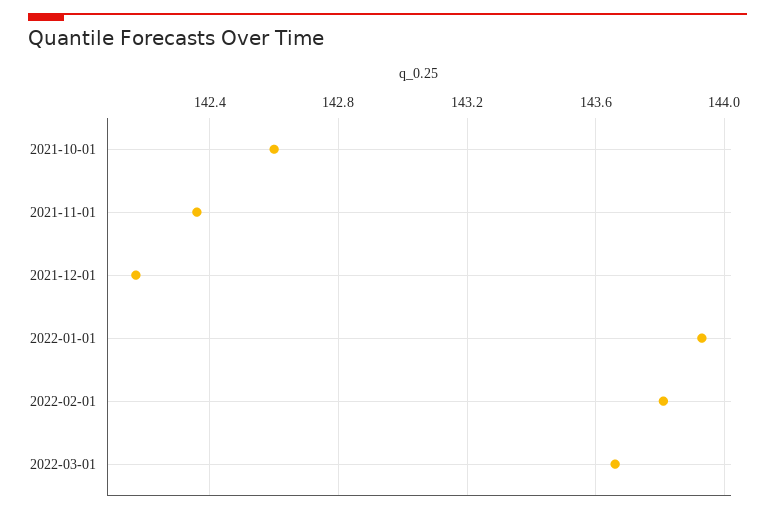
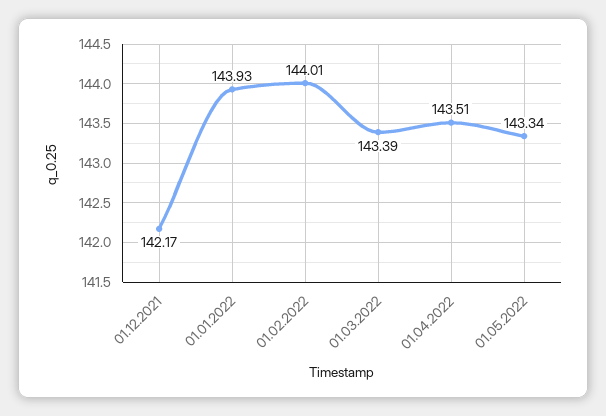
2021-10-01: 142.6 -> none
2021-11-01: 142.35 -> none
2022-02-01: 143.8 -> 144.01
2022-03-01: 143.65 -> 143.39
01.04.2022: none -> 143.51
01.05.2022: none -> 143.34

